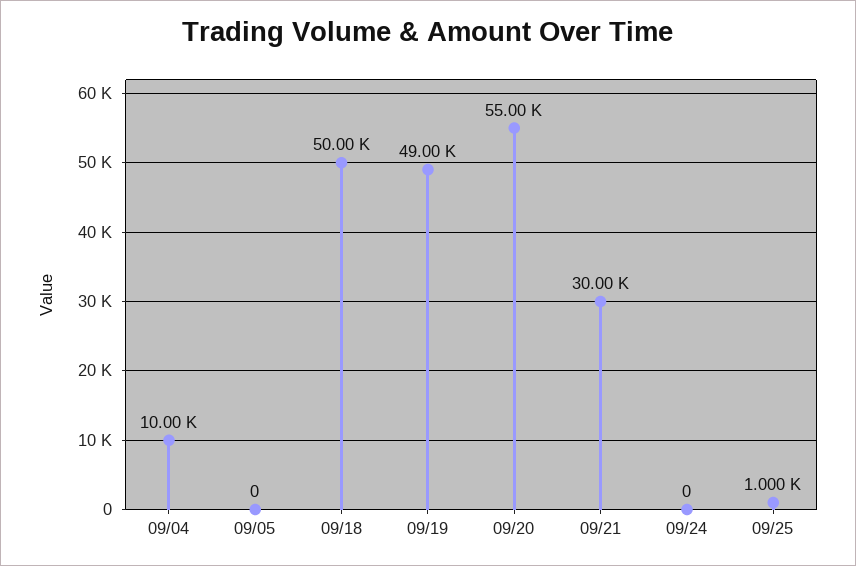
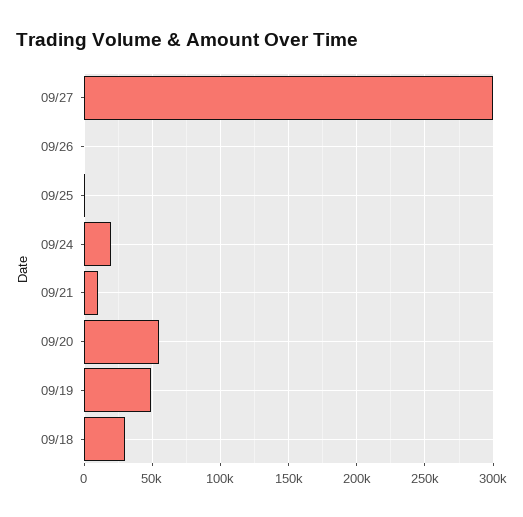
09/04: 10000 -> none
09/05: 0 -> none
09/18: 50000 -> 30000
09/21: 30000 -> 10000
09/24: 0 -> 20000
09/27: none -> 300000
09/26: none -> 0

